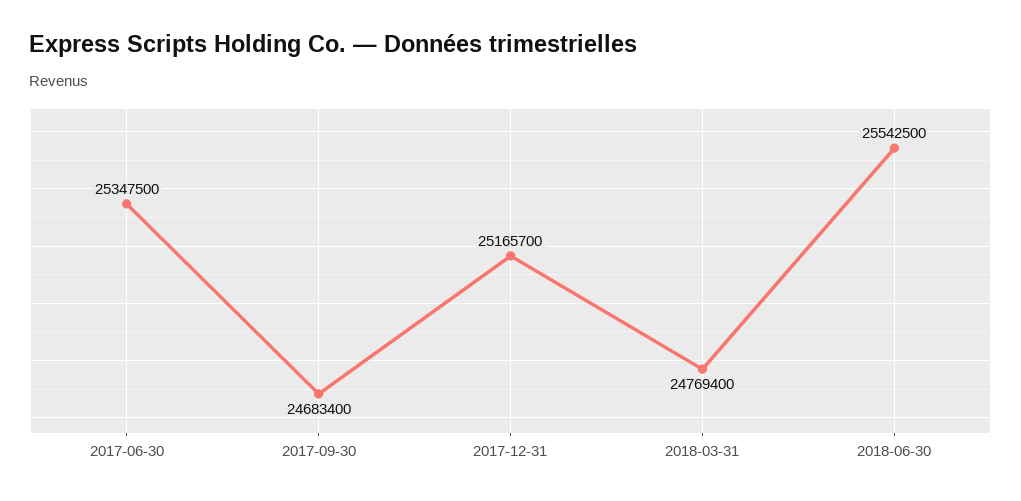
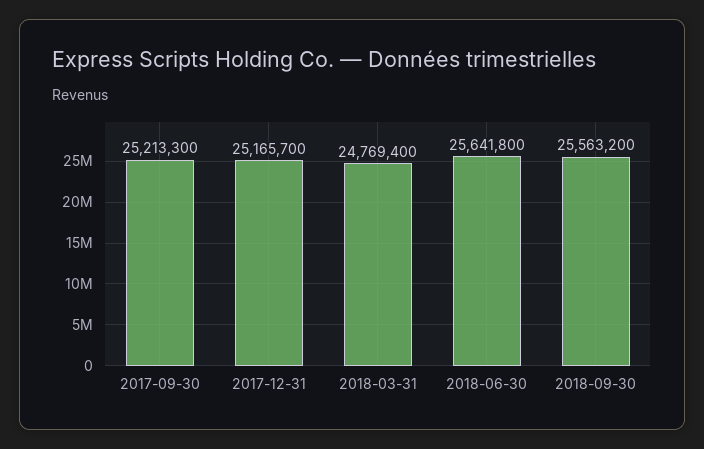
2017-06-30: 25347500 -> none
2017-09-30: 24683400 -> 25213300
2018-06-30: 25542500 -> 25641800
2018-09-30: none -> 25563200

